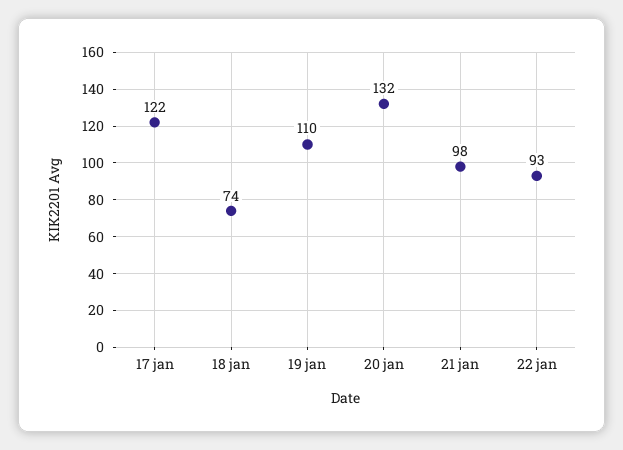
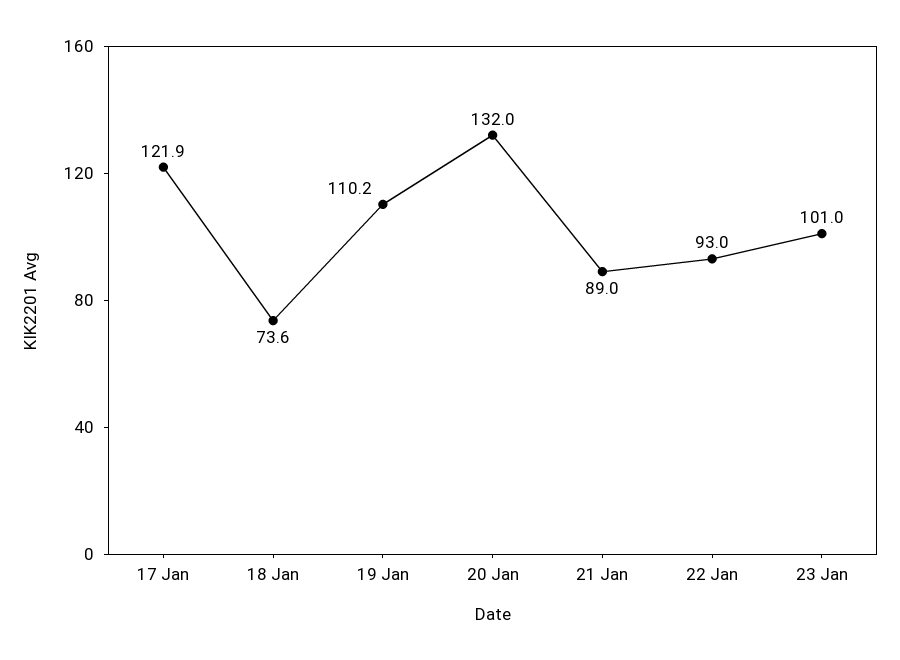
21 jan: 98 -> 89
23 Jan: none -> 101

